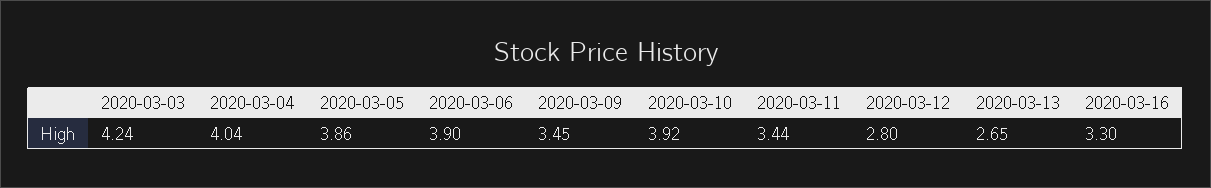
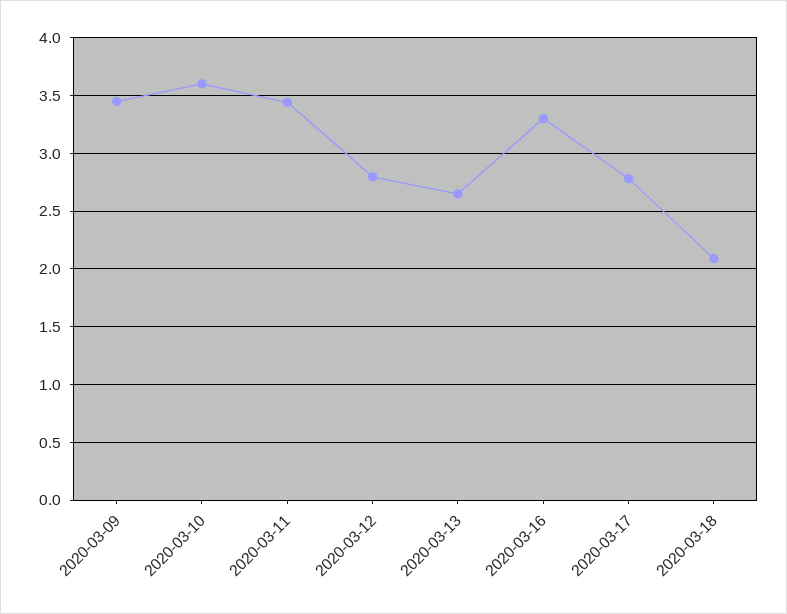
2020-03-03: 4.24 -> none
2020-03-04: 4.04 -> none
2020-03-05: 3.86 -> none
2020-03-06: 3.9 -> none
2020-03-10: 3.92 -> 3.6
2020-03-17: none -> 2.8
2020-03-18: none -> 2.1

